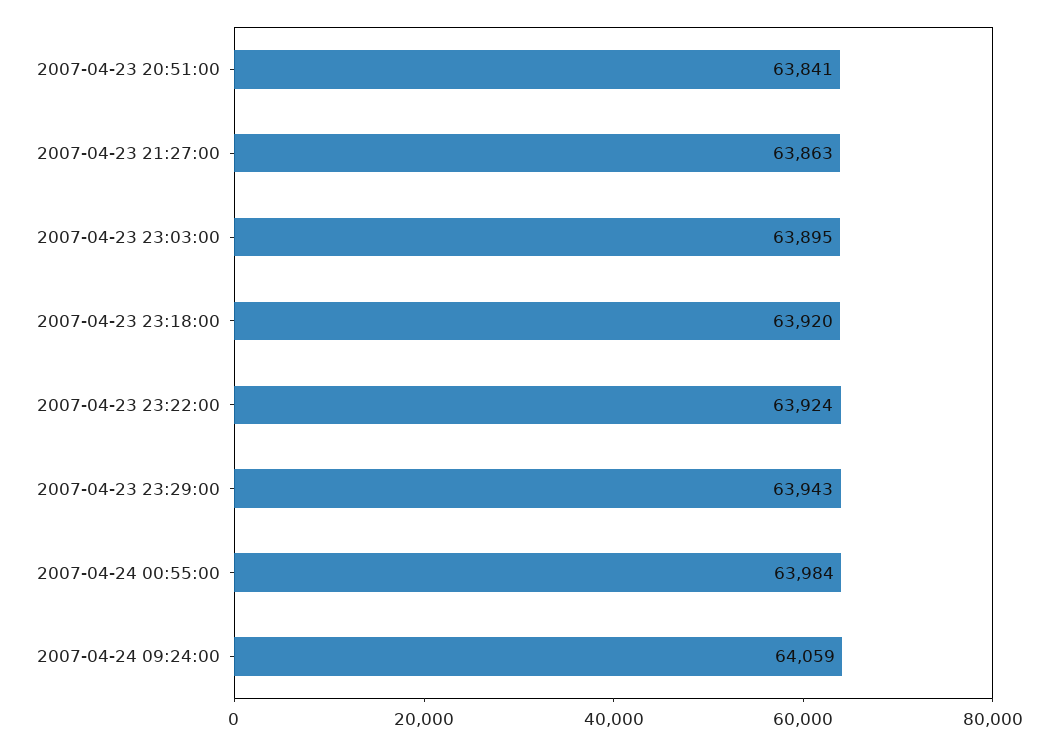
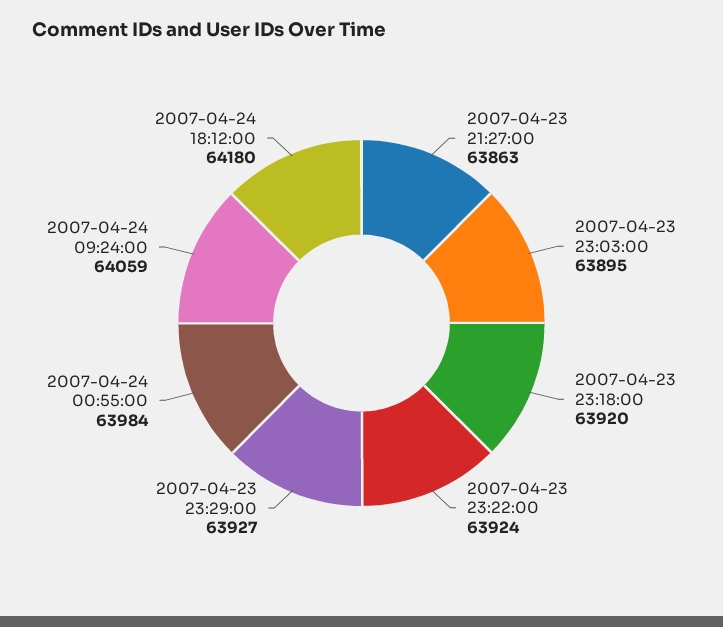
2007-04-23 20:51:00: 63841 -> none
2007-04-23 23:29:00: 63943 -> 63927
2007-04-24 18:12:00: none -> 64180

